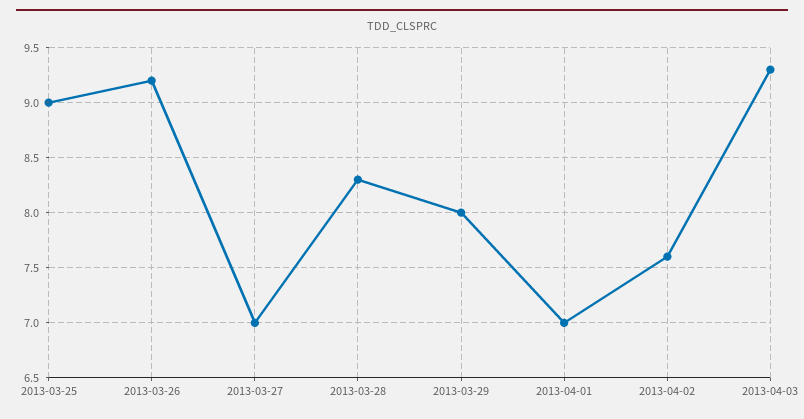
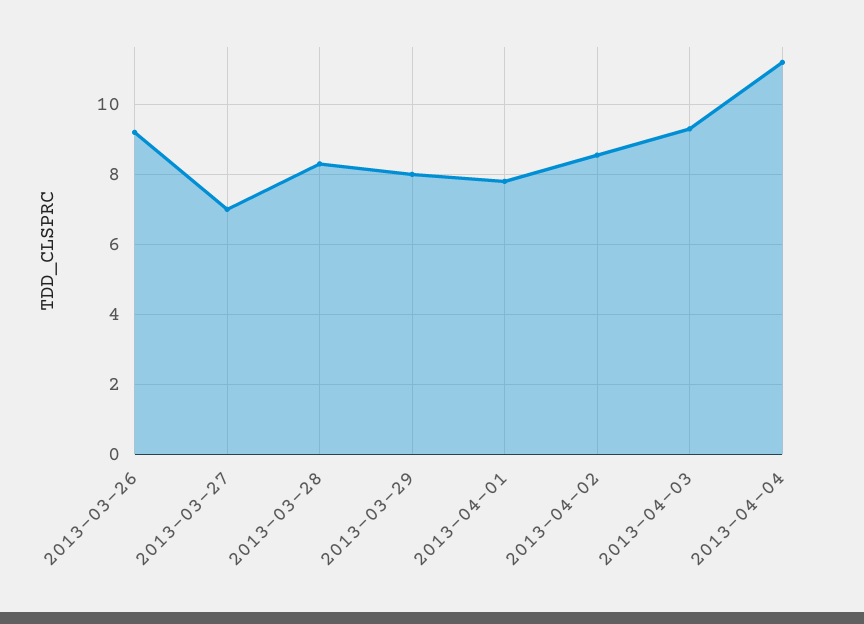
2013-03-25: 9 -> none
2013-04-01: 7 -> 7.8
2013-04-02: 7.6 -> 8.6
2013-04-04: none -> 11.2

